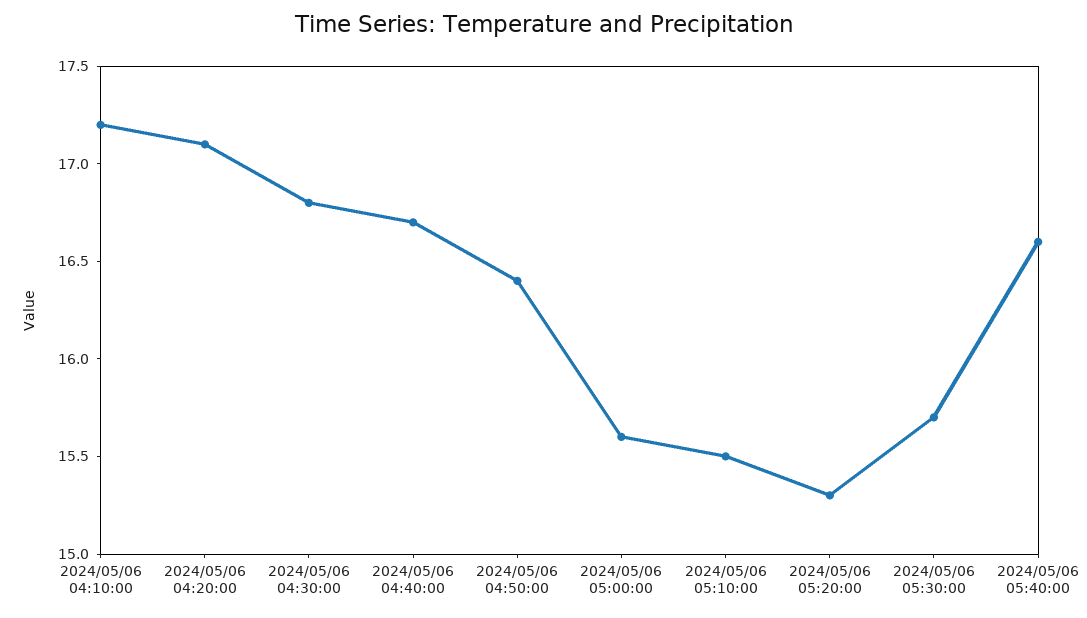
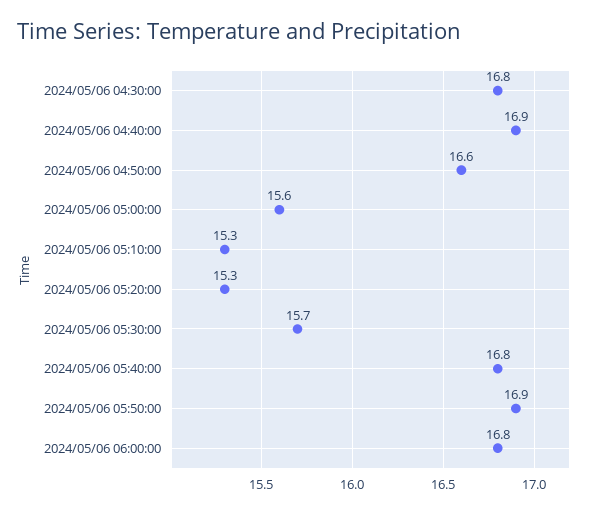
2024/05/06 04:10:00: 17.2 -> none
2024/05/06 04:20:00: 17.1 -> none
2024/05/06 04:40:00: 16.7 -> 16.9
2024/05/06 04:50:00: 16.4 -> 16.6
2024/05/06 05:10:00: 15.5 -> 15.3
2024/05/06 05:40:00: 16.6 -> 16.8
2024/05/06 05:50:00: none -> 16.9
2024/05/06 06:00:00: none -> 16.8

